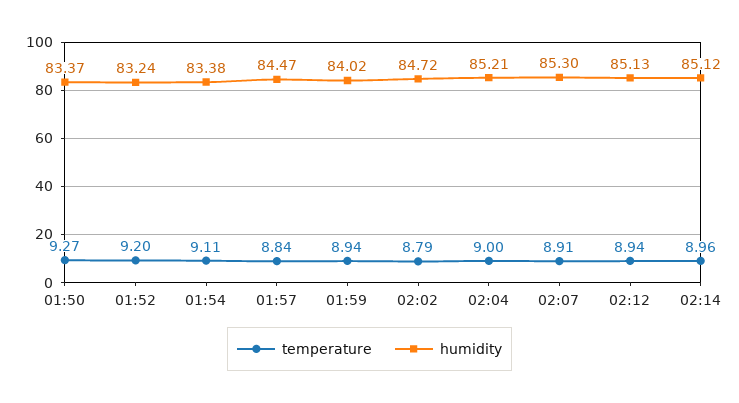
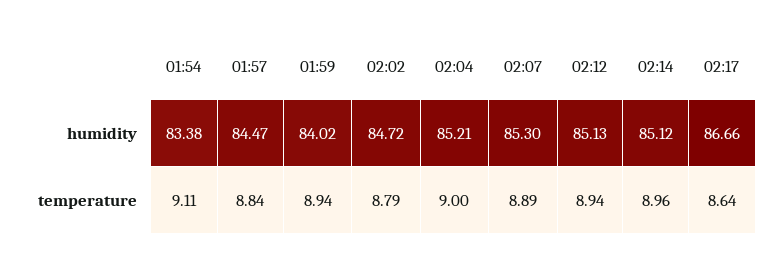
temperature, 01:50: 9.27 -> none
humidity, 01:50: 83.37 -> none
temperature, 01:52: 9.2 -> none
humidity, 01:52: 83.24 -> none
temperature, 02:07: 8.91 -> 8.89
humidity, 02:17: none -> 86.66
temperature, 02:17: none -> 8.64

